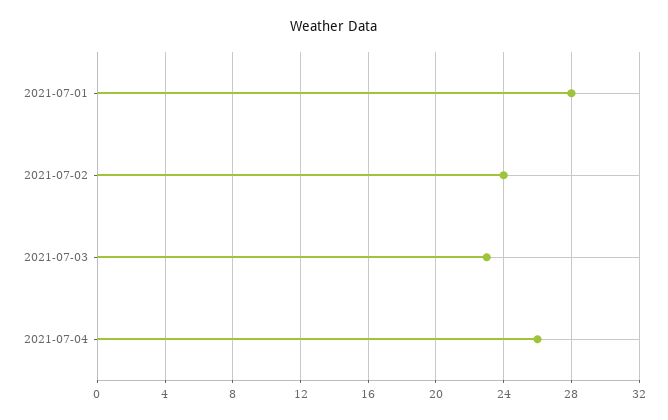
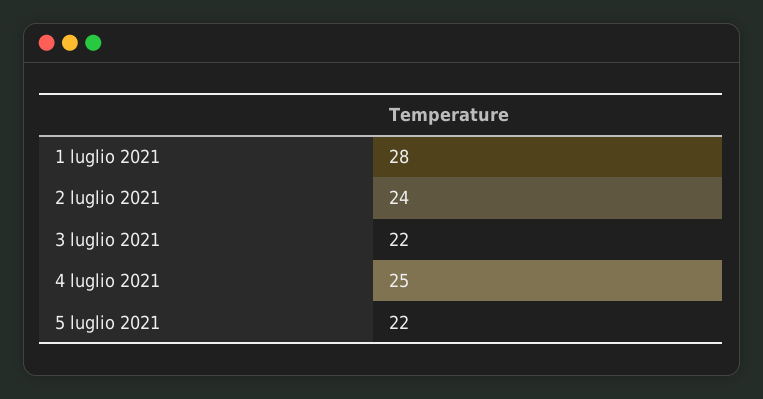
2021-07-03: 23 -> 22
2021-07-04: 26 -> 25
5 luglio 2021: none -> 22

